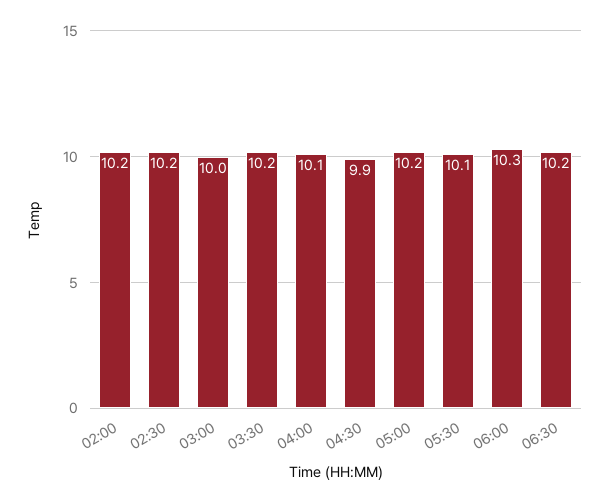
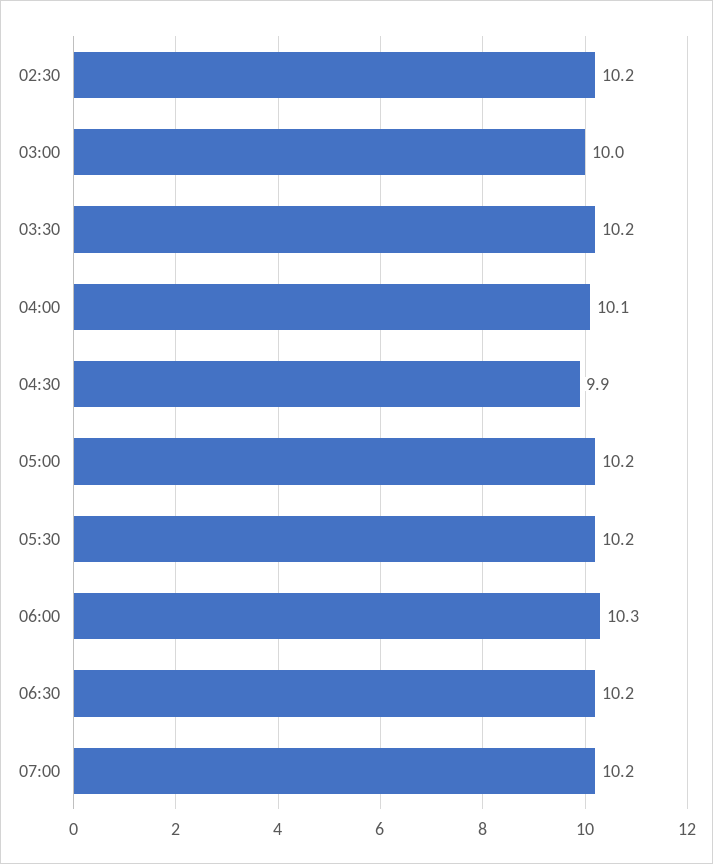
02:00: 10.2 -> none
05:30: 10.1 -> 10.2
07:00: none -> 10.2

